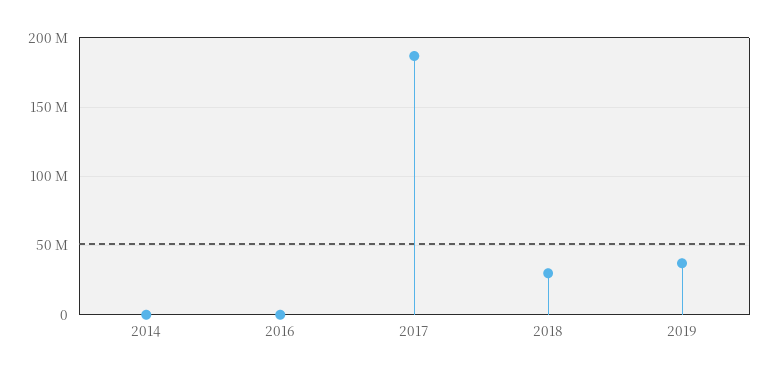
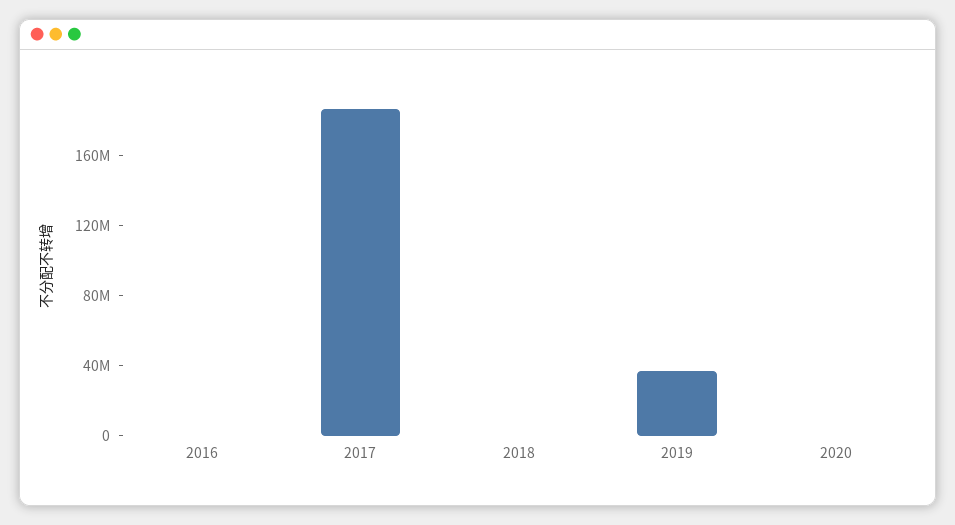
2014: 0 -> none
2018: 30000000 -> 0
2020: none -> 0

